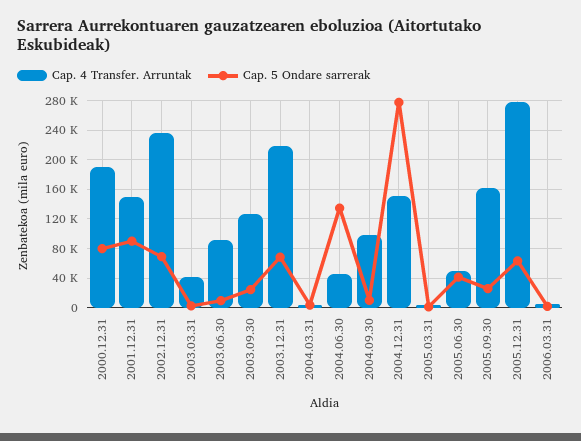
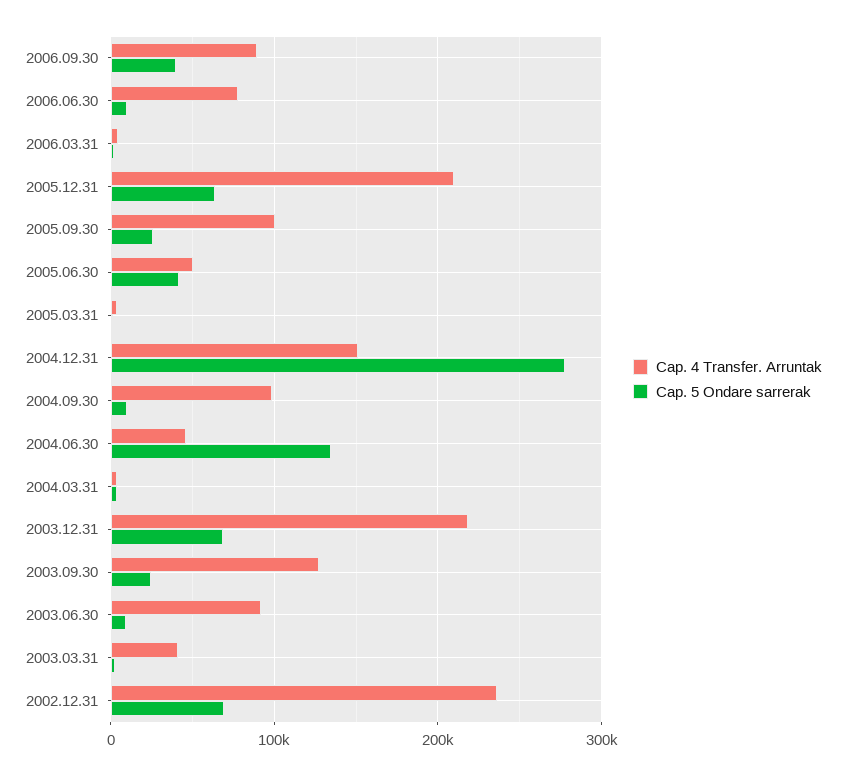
Cap. 4 Transfer. Arruntak, 2000.12.31: 190000 -> none
Cap. 5 Ondare sarrerak, 2000.12.31: 80000 -> none
Cap. 4 Transfer. Arruntak, 2001.12.31: 150000 -> none
Cap. 5 Ondare sarrerak, 2001.12.31: 90000 -> none
Cap. 4 Transfer. Arruntak, 2005.09.30: 160000 -> 100000
Cap. 4 Transfer. Arruntak, 2005.12.31: 280000 -> 210000
Cap. 4 Transfer. Arruntak, 2006.09.30: none -> 90000
Cap. 5 Ondare sarrerak, 2006.09.30: none -> 40000
Cap. 4 Transfer. Arruntak, 2006.06.30: none -> 80000
Cap. 5 Ondare sarrerak, 2006.06.30: none -> 10000

